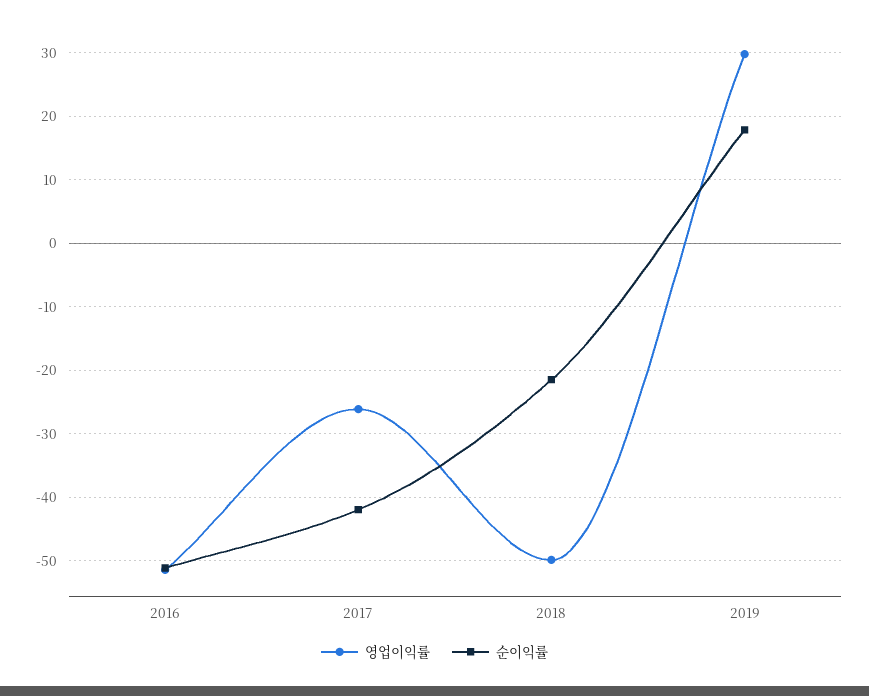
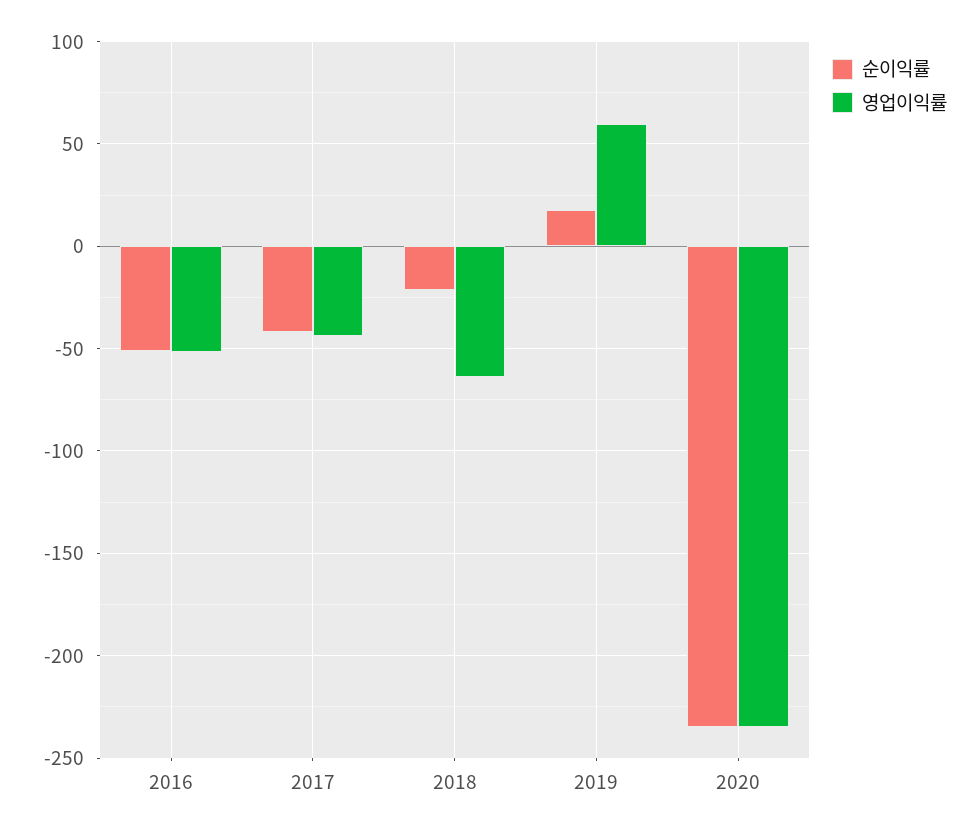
영업이익률, 2017: -26 -> -45
영업이익률, 2018: -50 -> -65
영업이익률, 2019: 30 -> 60
순이익률, 2020: none -> -235
영업이익률, 2020: none -> -235

